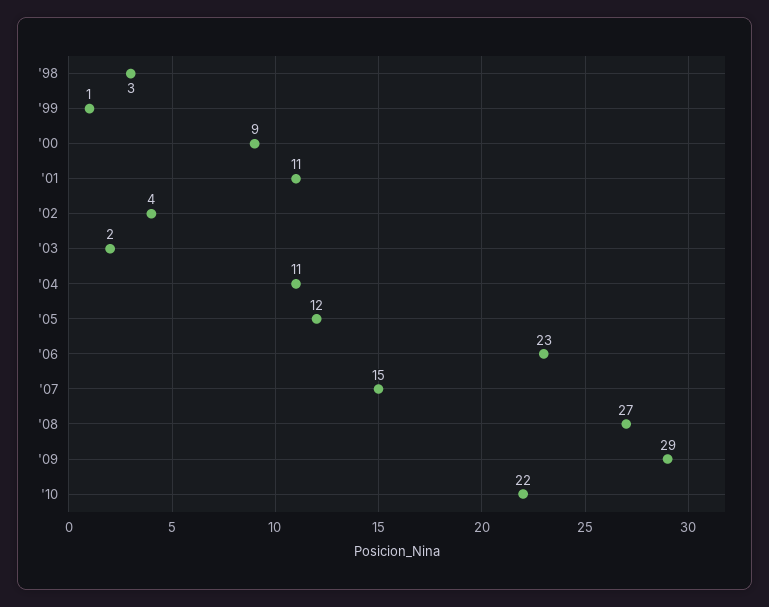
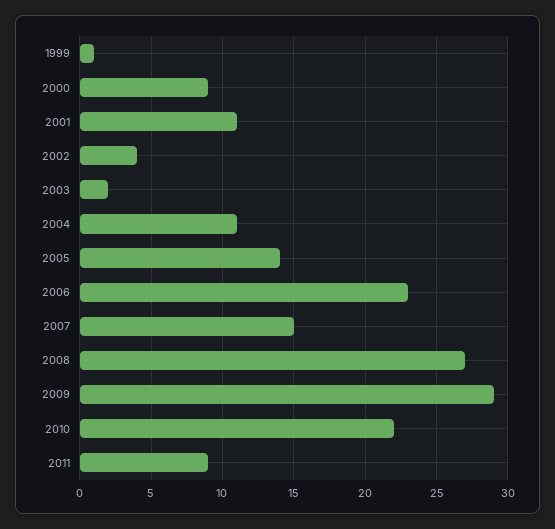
'98: 3 -> none
'05: 12 -> 14
2011: none -> 9

